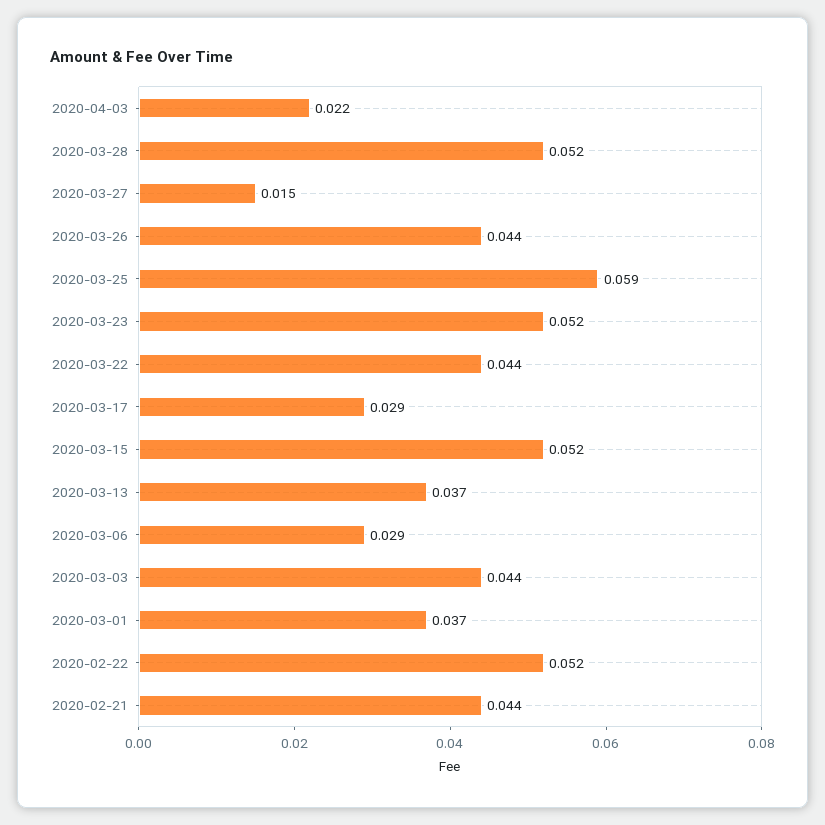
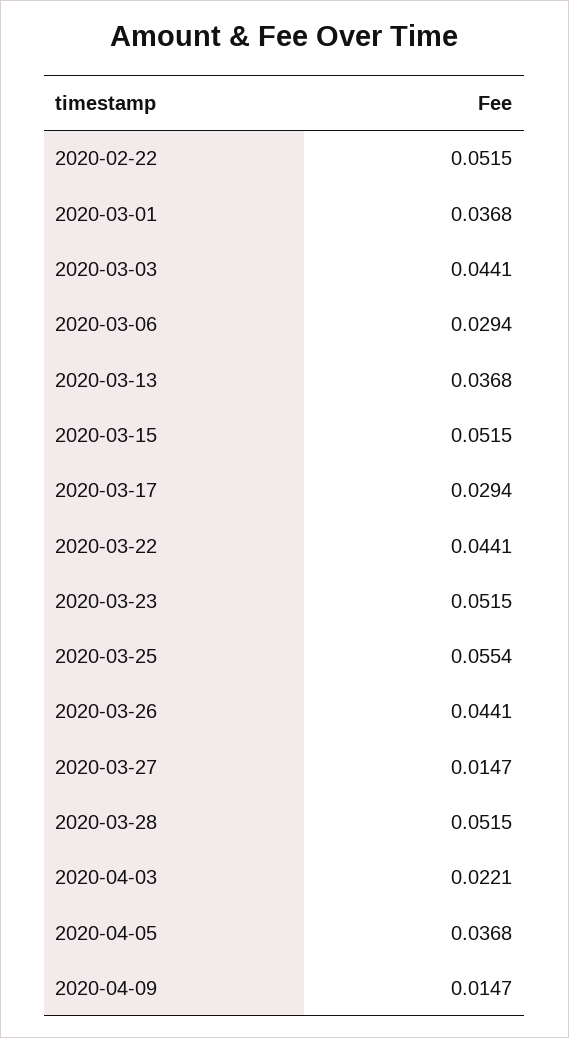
2020-03-25: 0.059 -> 0.0554
2020-02-21: 0.044 -> none
2020-04-05: none -> 0.0368
2020-04-09: none -> 0.0147

